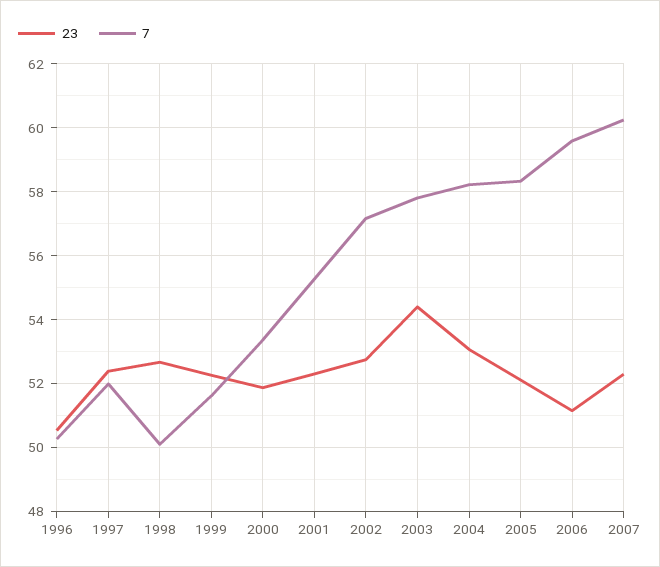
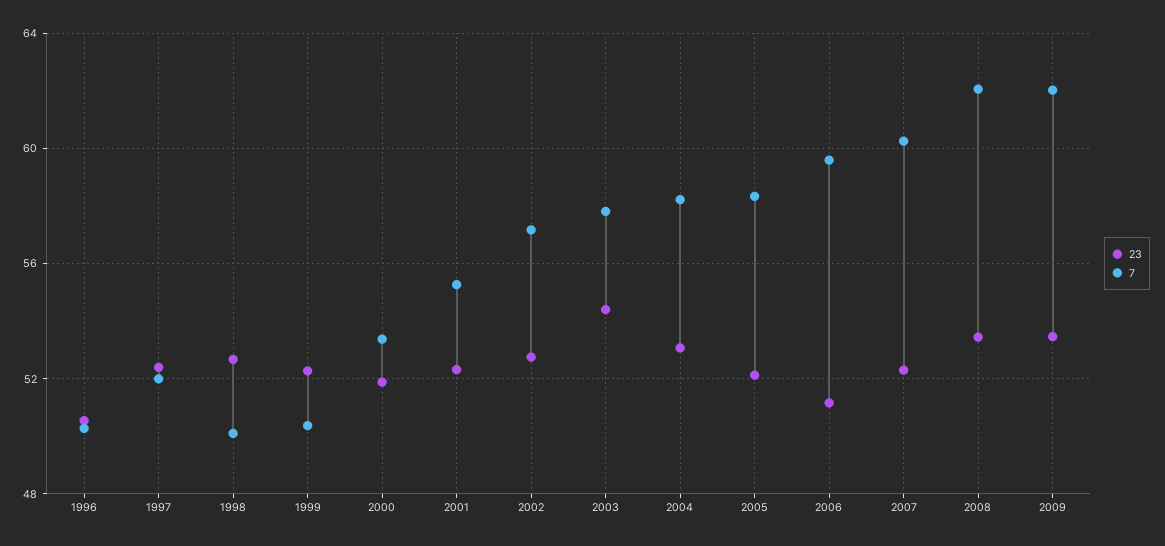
7, 1999: 51.6 -> 50.5
23, 2008: none -> 53.5
7, 2008: none -> 62
23, 2009: none -> 53.5
7, 2009: none -> 62

